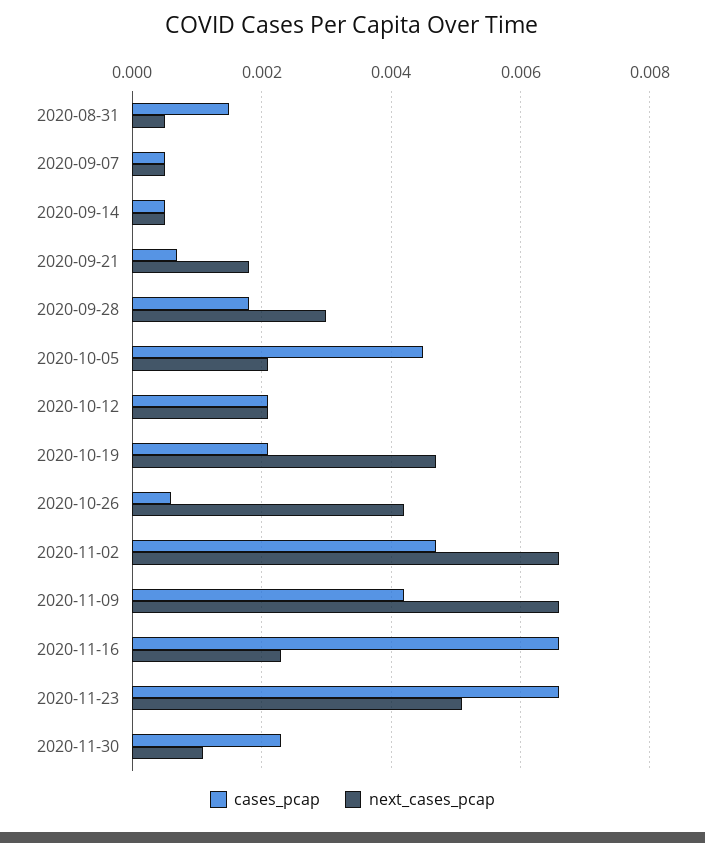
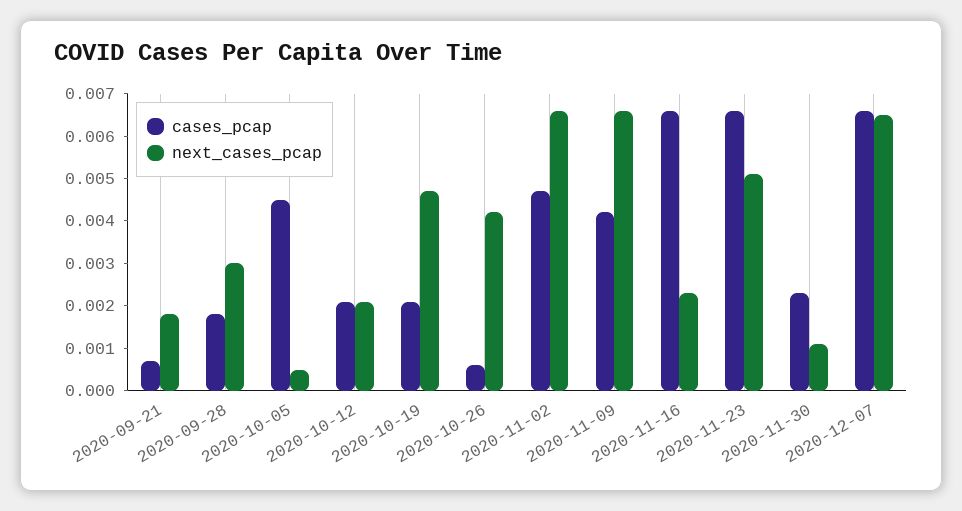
cases_pcap, 2020-08-31: 0.0015 -> none
next_cases_pcap, 2020-08-31: 0.0005 -> none
cases_pcap, 2020-09-07: 0.0005 -> none
next_cases_pcap, 2020-09-07: 0.0005 -> none
cases_pcap, 2020-09-14: 0.0005 -> none
next_cases_pcap, 2020-09-14: 0.0005 -> none
next_cases_pcap, 2020-10-05: 0.002 -> 0.0005
cases_pcap, 2020-12-07: none -> 0.0065
next_cases_pcap, 2020-12-07: none -> 0.0065

